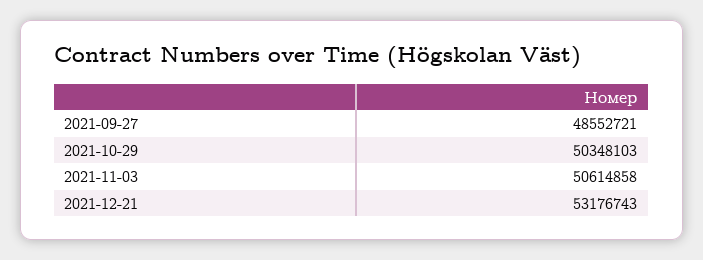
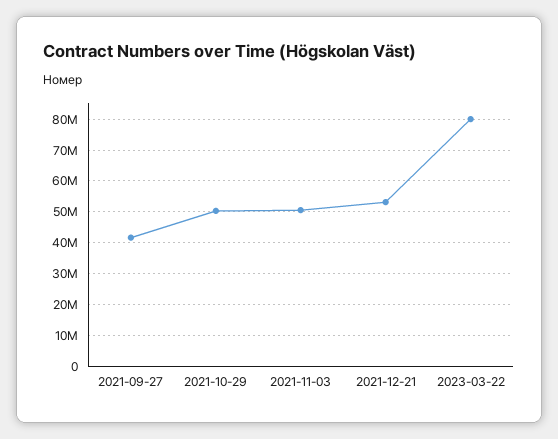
2021-09-27: 48552721 -> 42000000
2023-03-22: none -> 80000000

